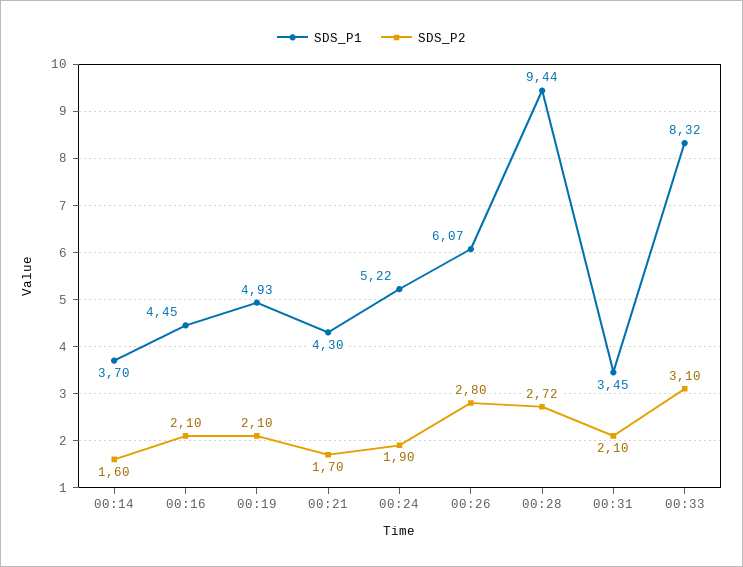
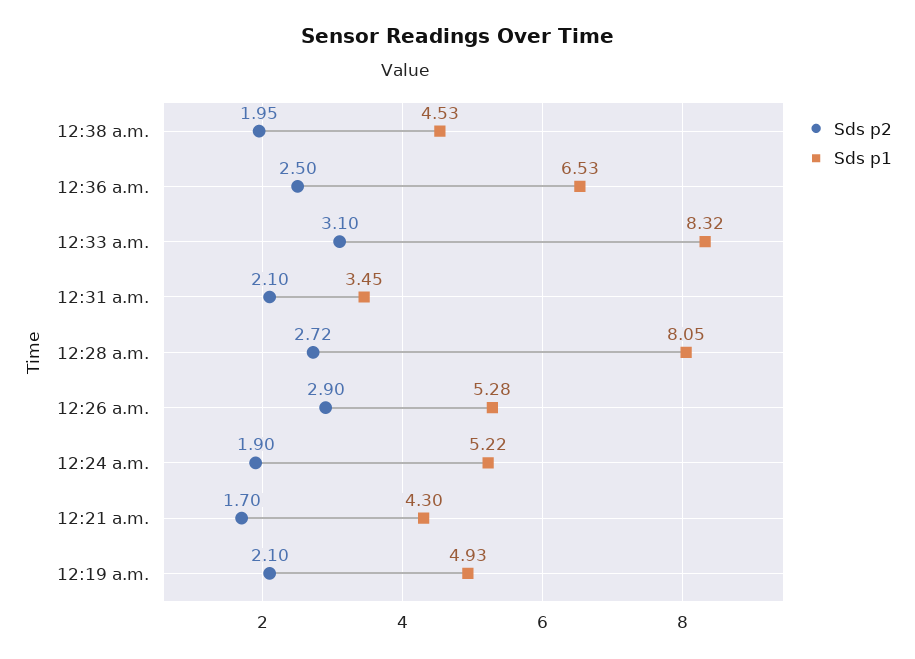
SDS_P1, 00:14: 3.7 -> none
SDS_P2, 00:14: 1.6 -> none
SDS_P1, 00:16: 4.45 -> none
SDS_P2, 00:16: 2.1 -> none
SDS_P1, 00:26: 6.07 -> 5.28
SDS_P2, 00:26: 2.8 -> 2.9
SDS_P1, 00:28: 9.44 -> 8.05
SDS_P2, 12:38 a.m.: none -> 1.95
SDS_P1, 12:38 a.m.: none -> 4.53
SDS_P2, 12:36 a.m.: none -> 2.5
SDS_P1, 12:36 a.m.: none -> 6.53

